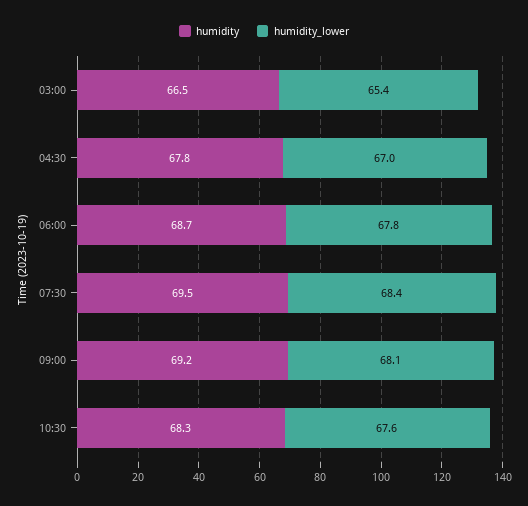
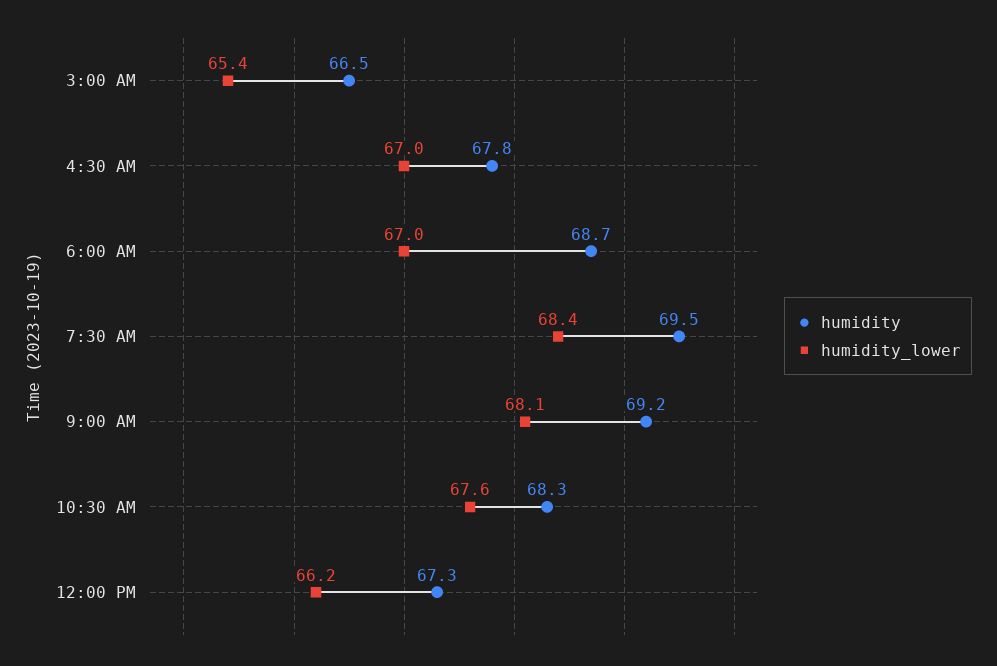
humidity_lower, 06:00: 67.8 -> 67
humidity, 12:00 PM: none -> 67.3
humidity_lower, 12:00 PM: none -> 66.2

